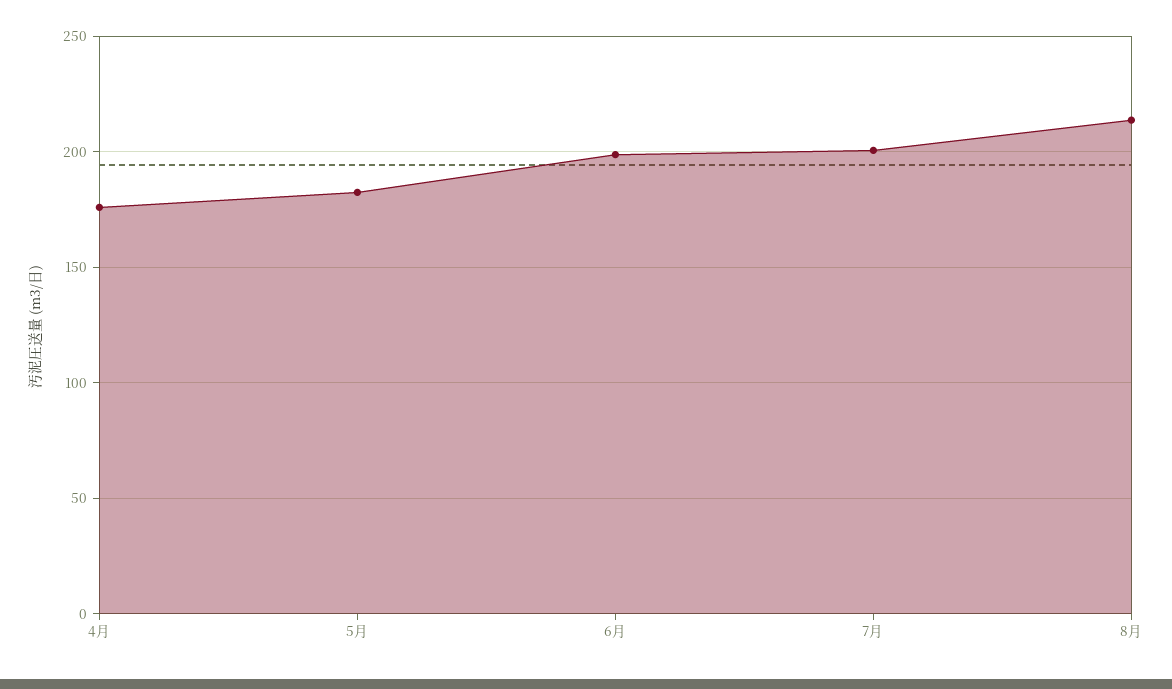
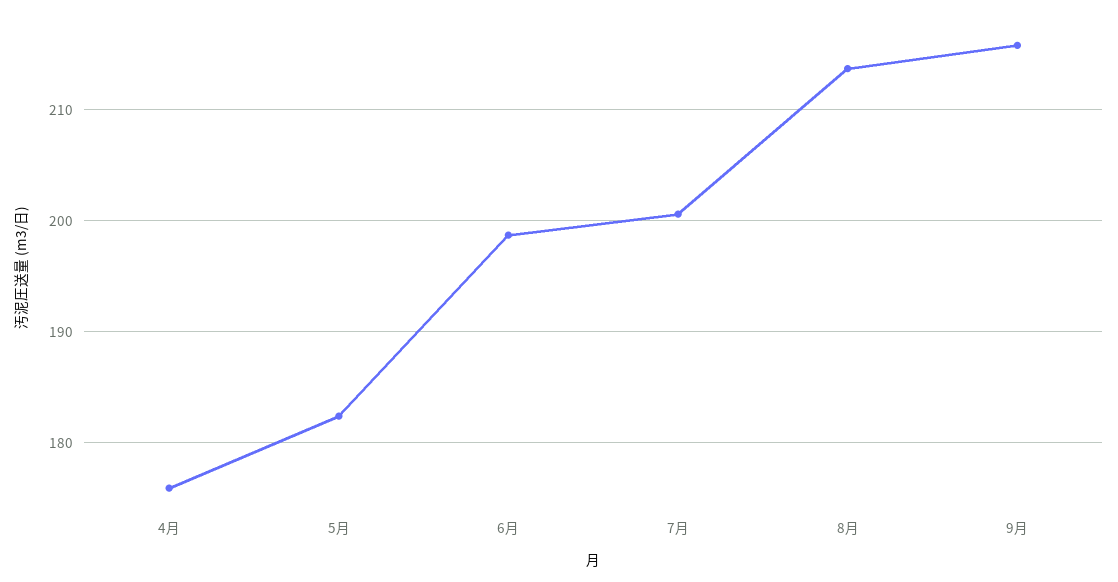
9月: none -> 216

